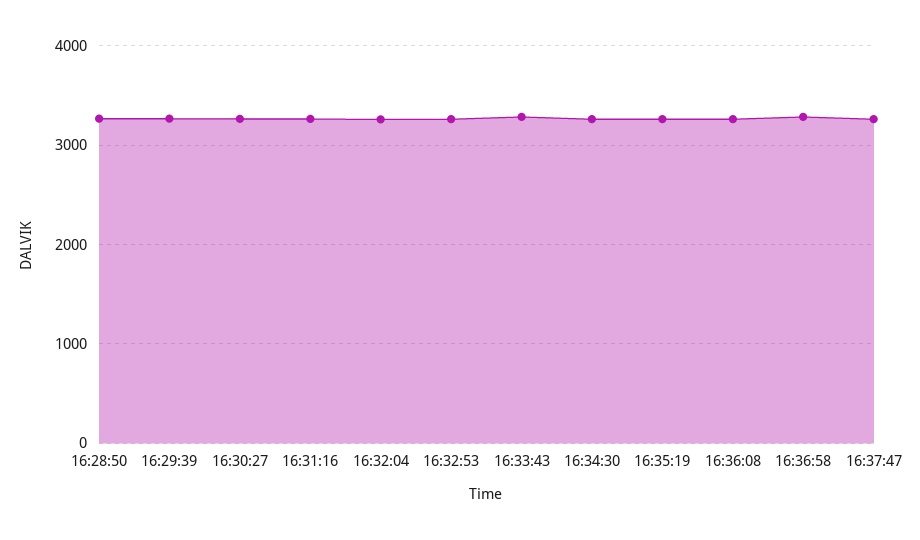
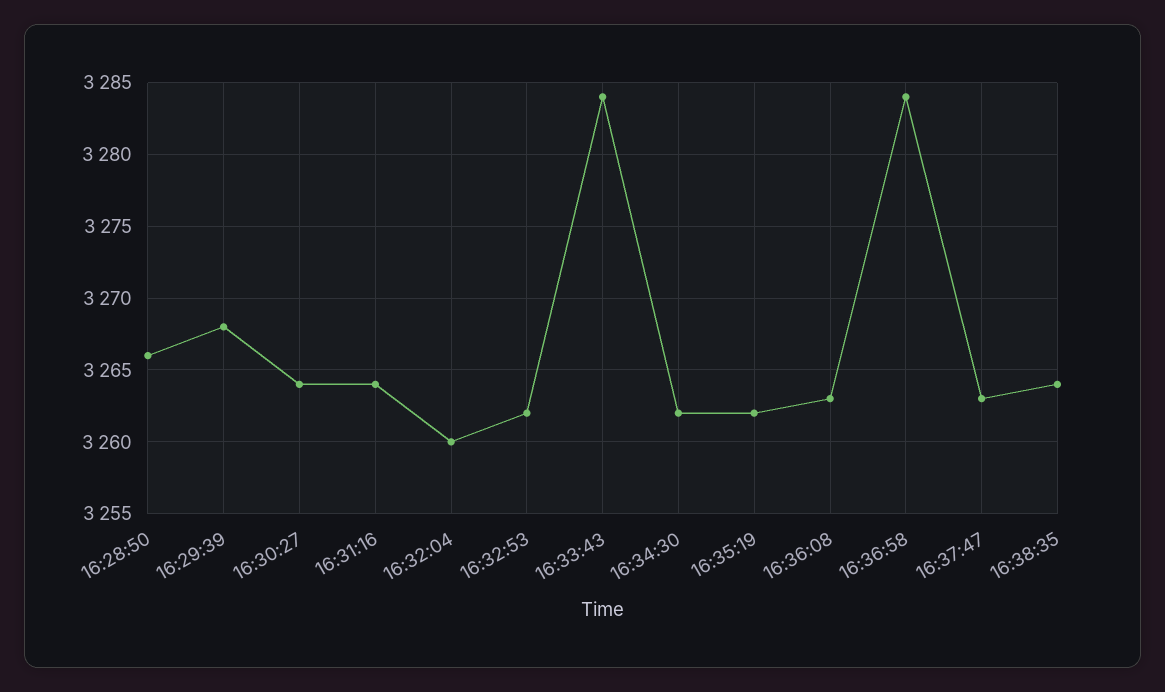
16:38:35: none -> 3264

